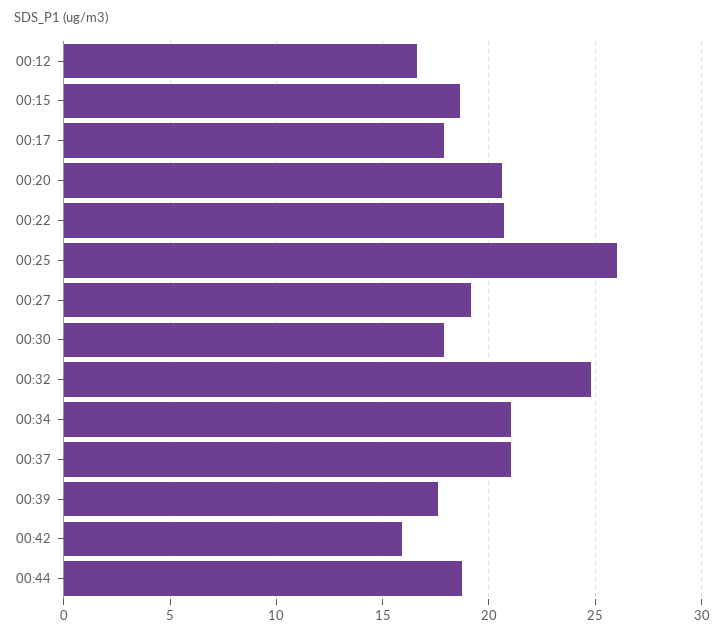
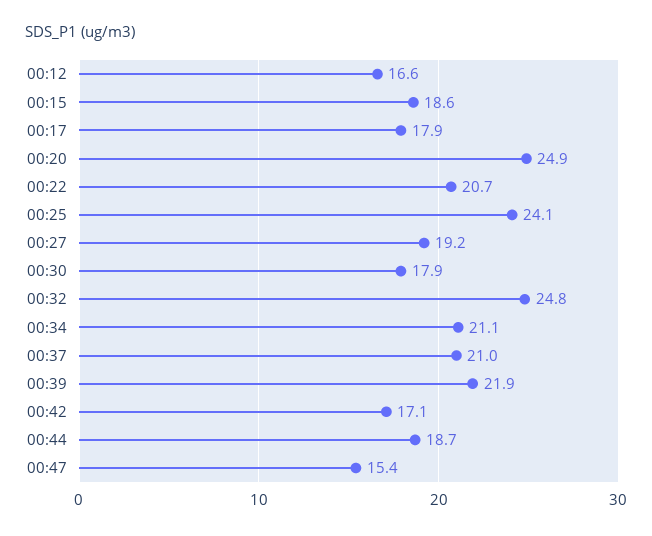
00:20: 20.5 -> 24.9
00:25: 26 -> 24.1
00:39: 17.5 -> 21.9
00:42: 16 -> 17.1
00:47: none -> 15.4

